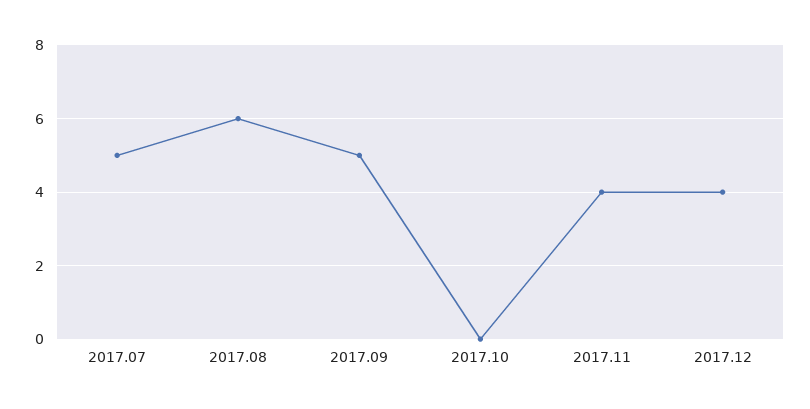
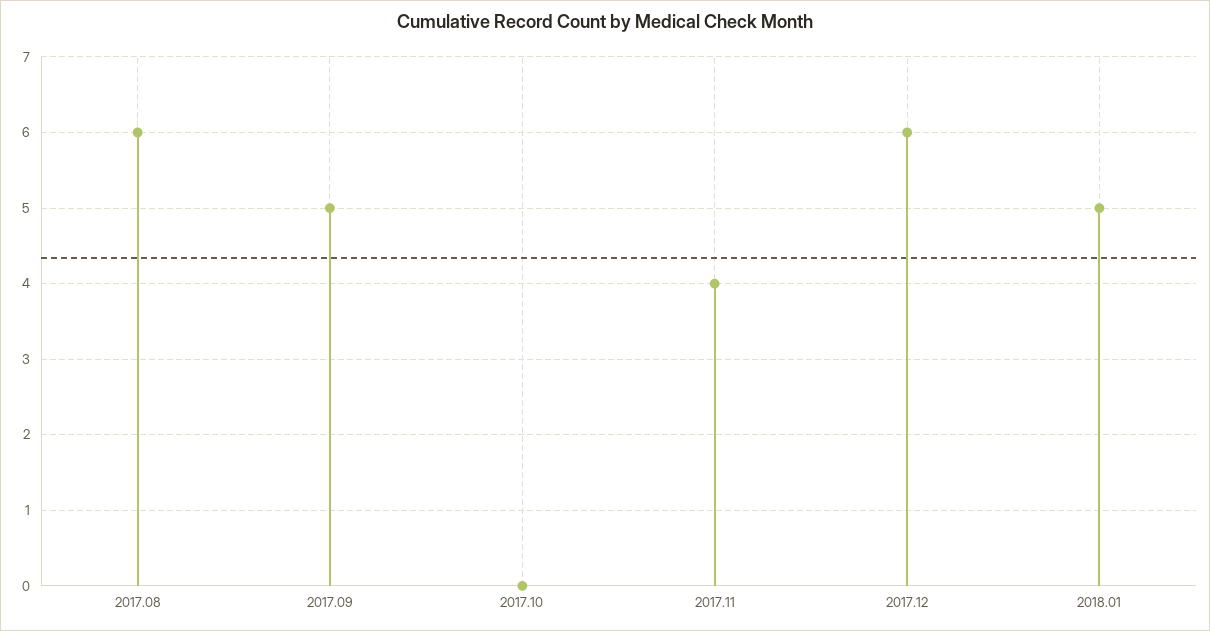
2017.07: 5 -> none
2017.12: 4 -> 6
2018.01: none -> 5

